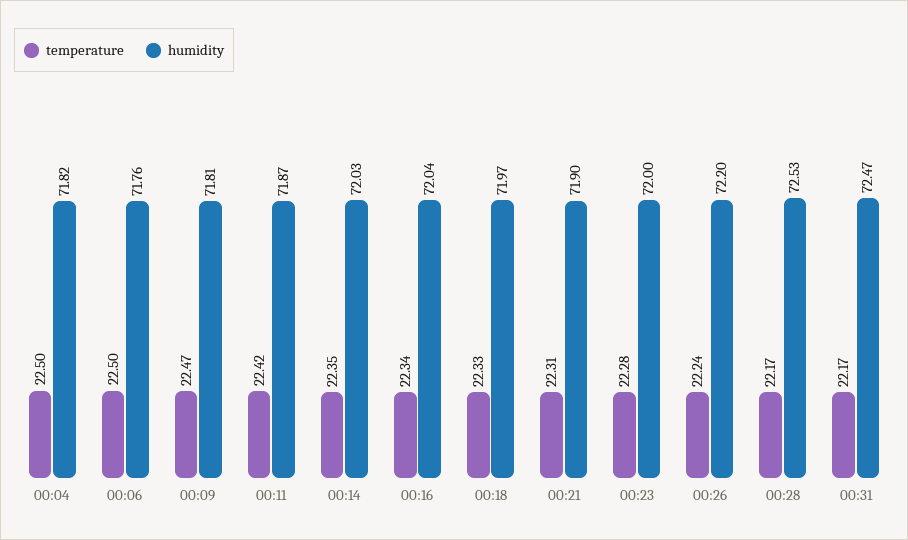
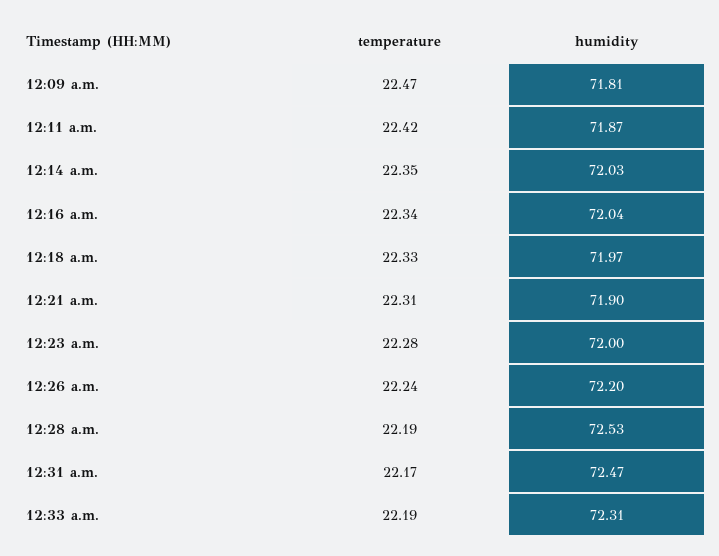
temperature, 00:04: 22.5 -> none
humidity, 00:04: 71.82 -> none
temperature, 00:06: 22.5 -> none
humidity, 00:06: 71.76 -> none
temperature, 00:28: 22.17 -> 22.19
temperature, 12:33 a.m.: none -> 22.19
humidity, 12:33 a.m.: none -> 72.31

